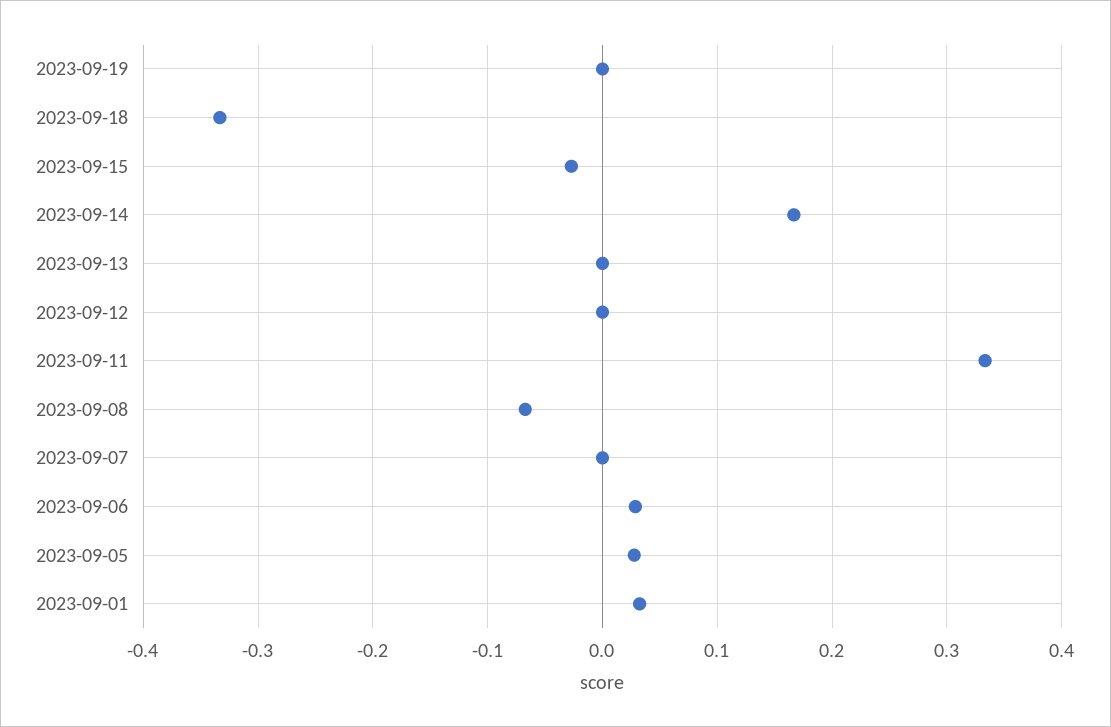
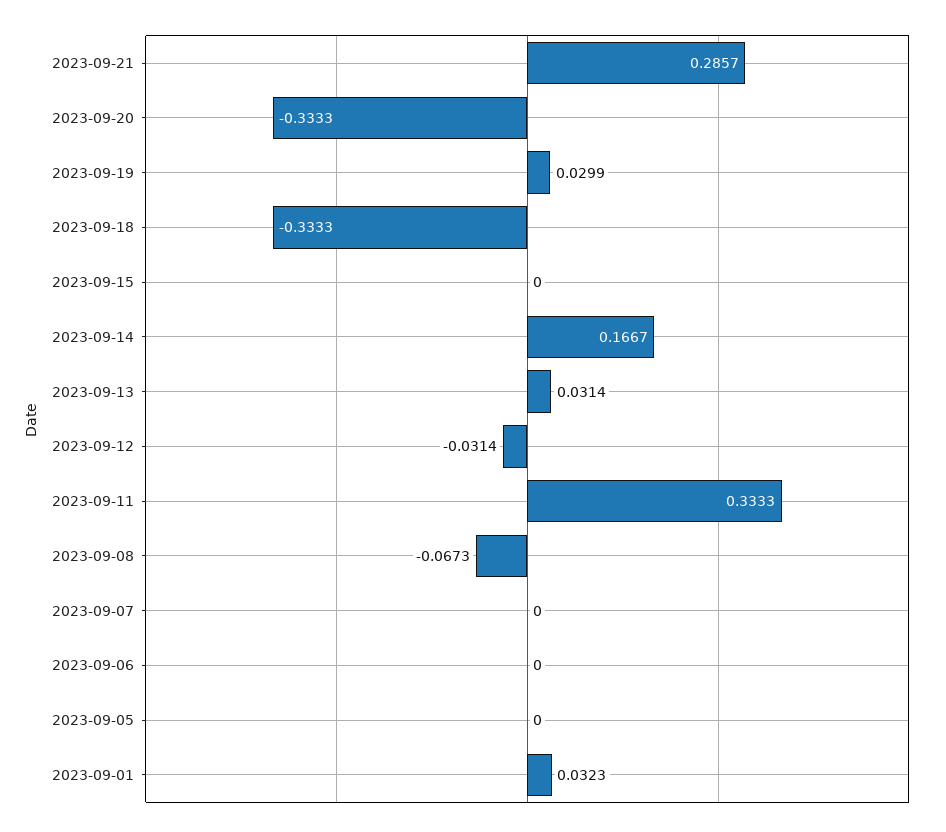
2023-09-19: 0 -> 0.0299
2023-09-15: -0.03 -> 0
2023-09-13: 0 -> 0.0314
2023-09-12: 0 -> -0.0314
2023-09-06: 0.03 -> 0
2023-09-05: 0.03 -> 0
2023-09-21: none -> 0.2857
2023-09-20: none -> -0.3333

